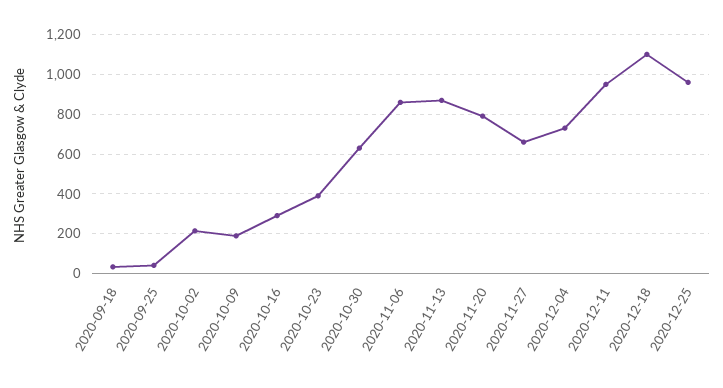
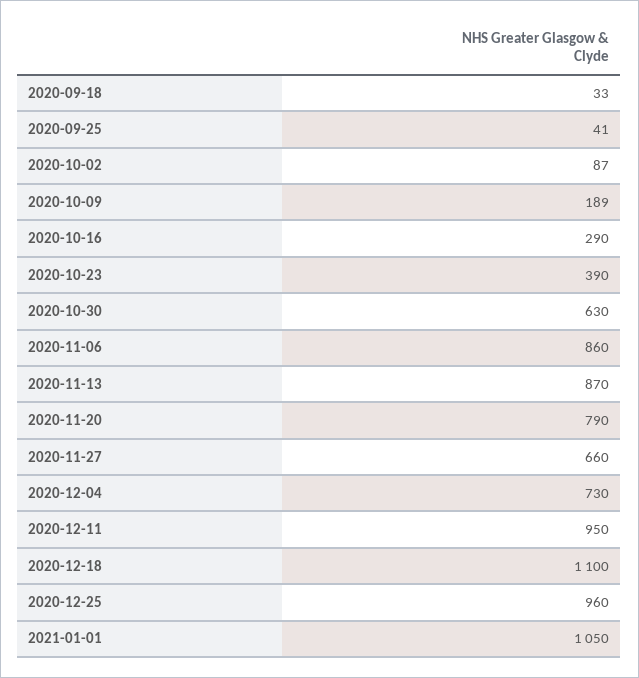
2020-10-02: 200 -> 87
2021-01-01: none -> 1050

